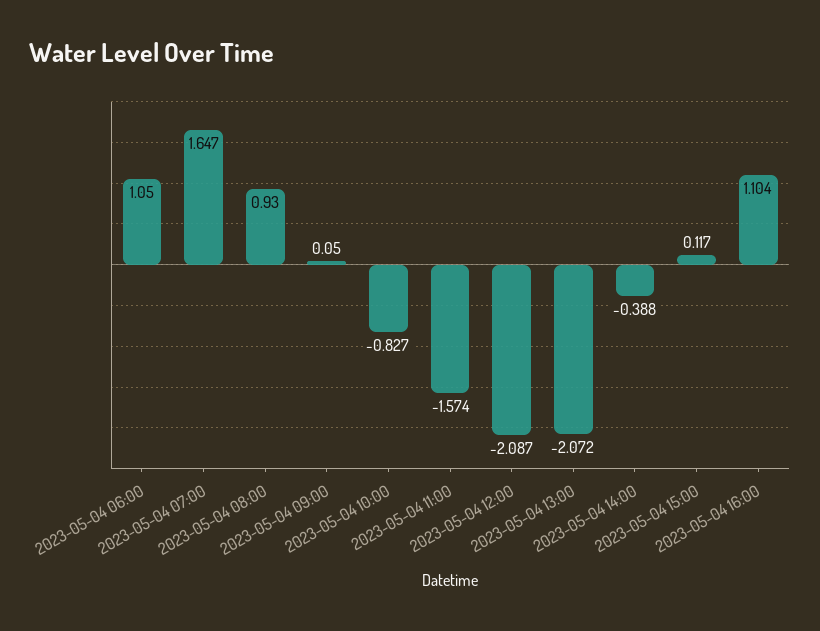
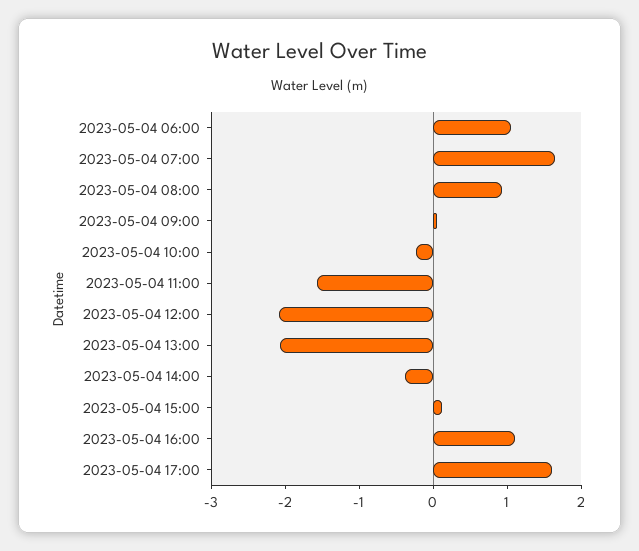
2023-05-04 10:00: -0.827 -> -0.2
2023-05-04 17:00: none -> 1.6

